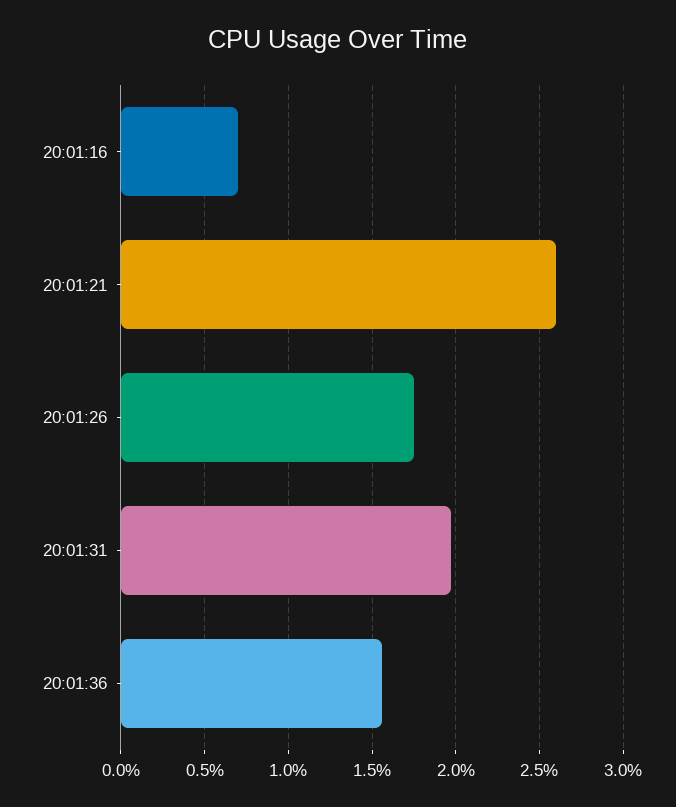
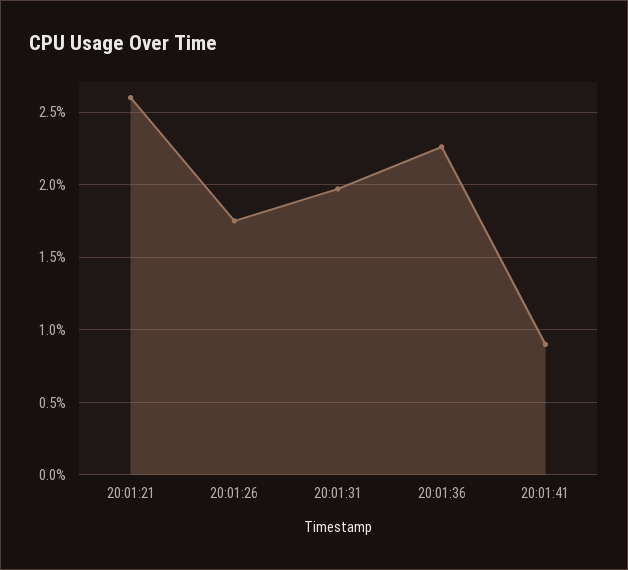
20:01:16: 0.7 -> none
20:01:36: 1.55 -> 2.25
20:01:41: none -> 0.9

